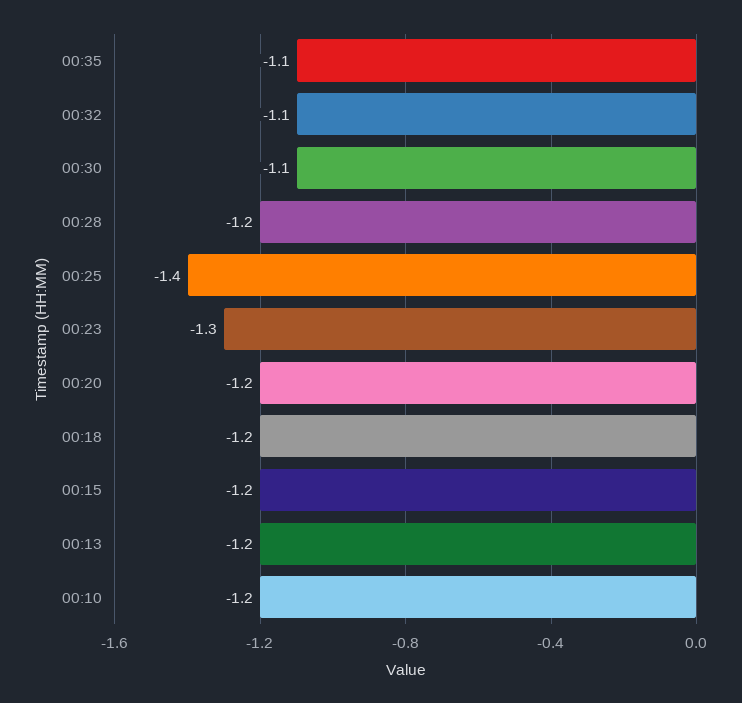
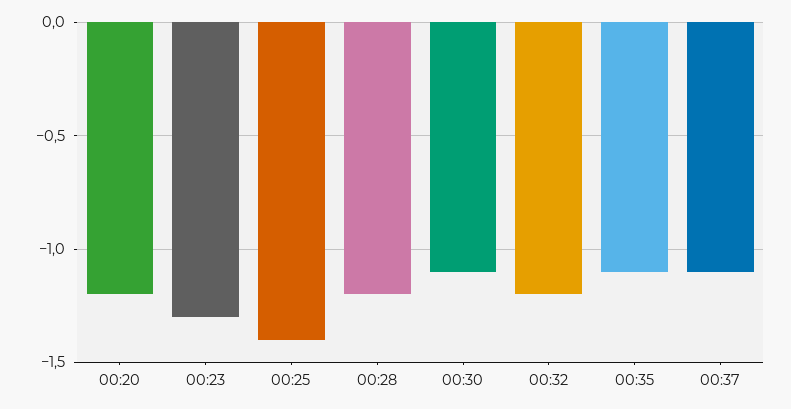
00:32: -1.1 -> -1.2
00:18: -1.2 -> none
00:15: -1.2 -> none
00:13: -1.2 -> none
00:10: -1.2 -> none
00:37: none -> -1.1

